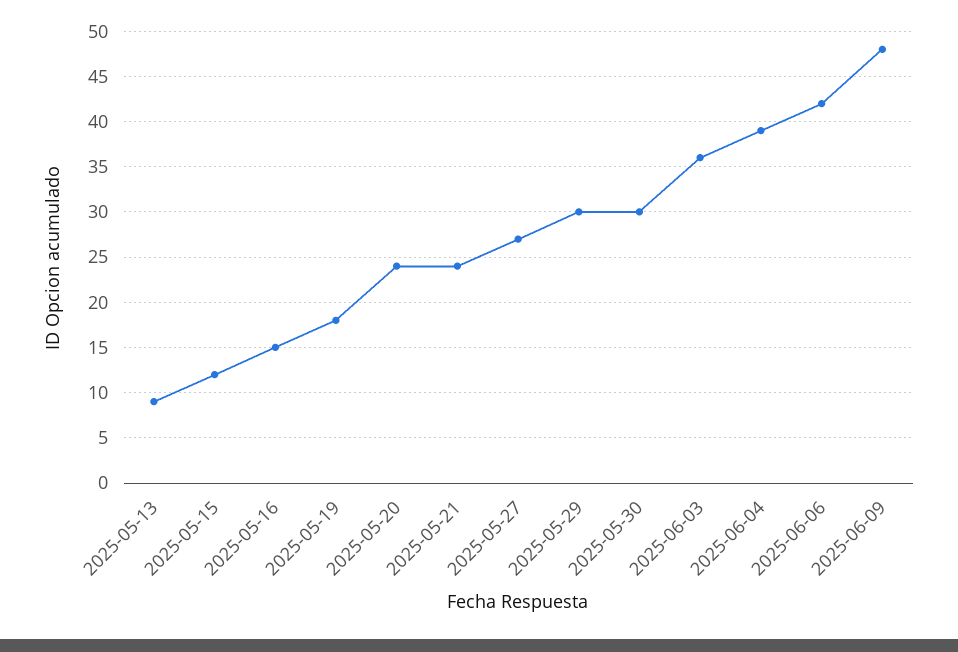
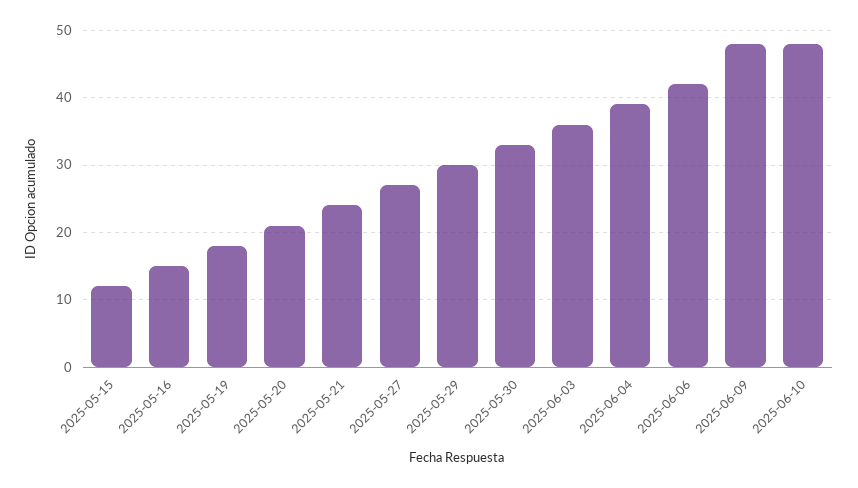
2025-05-13: 9 -> none
2025-05-20: 24 -> 21
2025-05-30: 30 -> 33
2025-06-10: none -> 48

